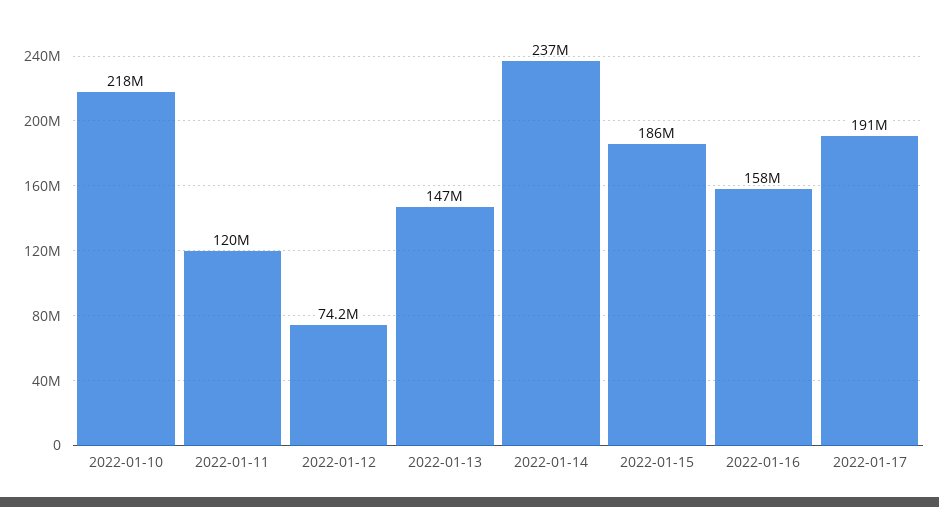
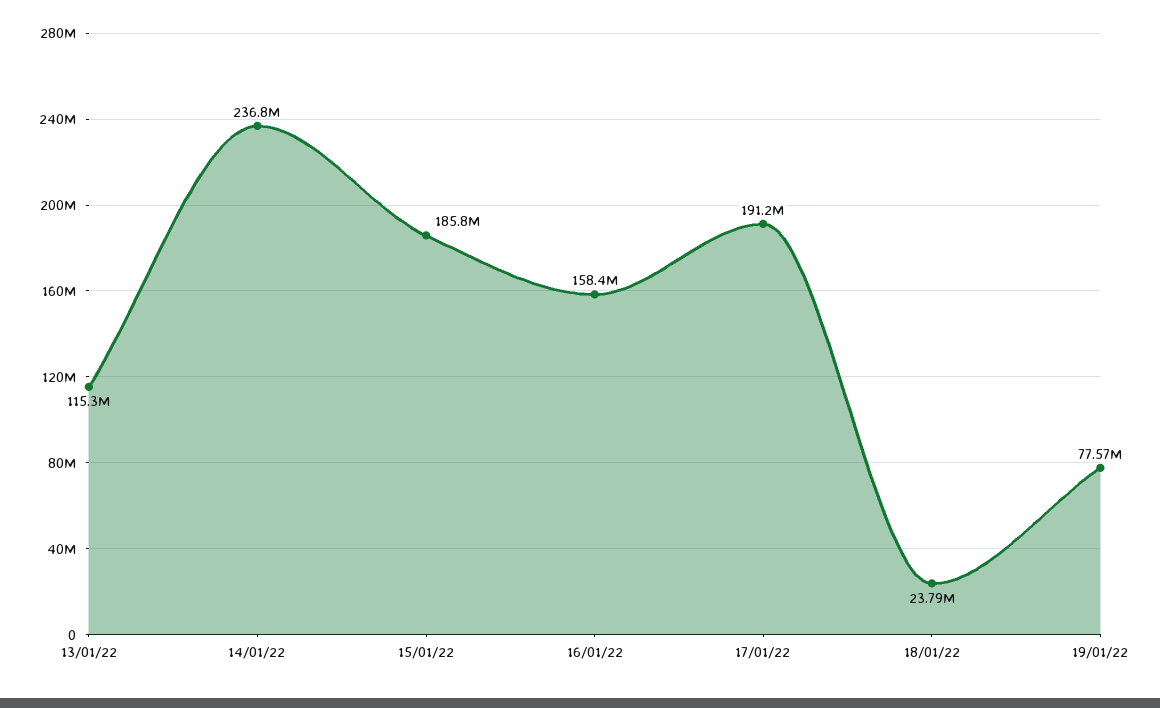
2022-01-10: 218000000 -> none
2022-01-11: 120000000 -> none
2022-01-12: 74200000 -> none
2022-01-13: 147000000 -> 115300000
18/01/22: none -> 23790000
19/01/22: none -> 77570000

